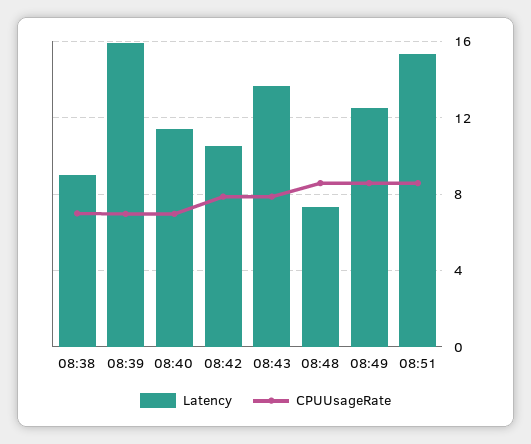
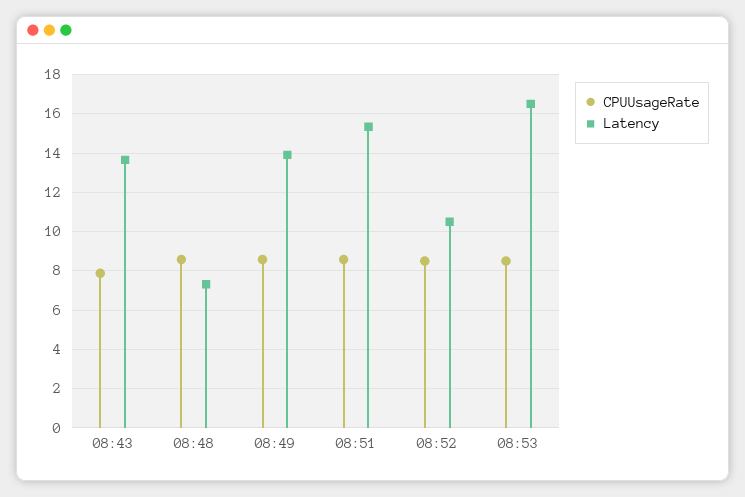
Latency, 08:38: 9 -> none
CPUUsageRate, 08:38: 7 -> none
Latency, 08:39: 16 -> none
CPUUsageRate, 08:39: 7 -> none
Latency, 08:40: 11.5 -> none
CPUUsageRate, 08:40: 7 -> none
Latency, 08:42: 10.5 -> none
CPUUsageRate, 08:42: 8 -> none
Latency, 08:49: 12.5 -> 14
CPUUsageRate, 08:52: none -> 8.5
Latency, 08:52: none -> 10.5
CPUUsageRate, 08:53: none -> 8.5
Latency, 08:53: none -> 16.5

